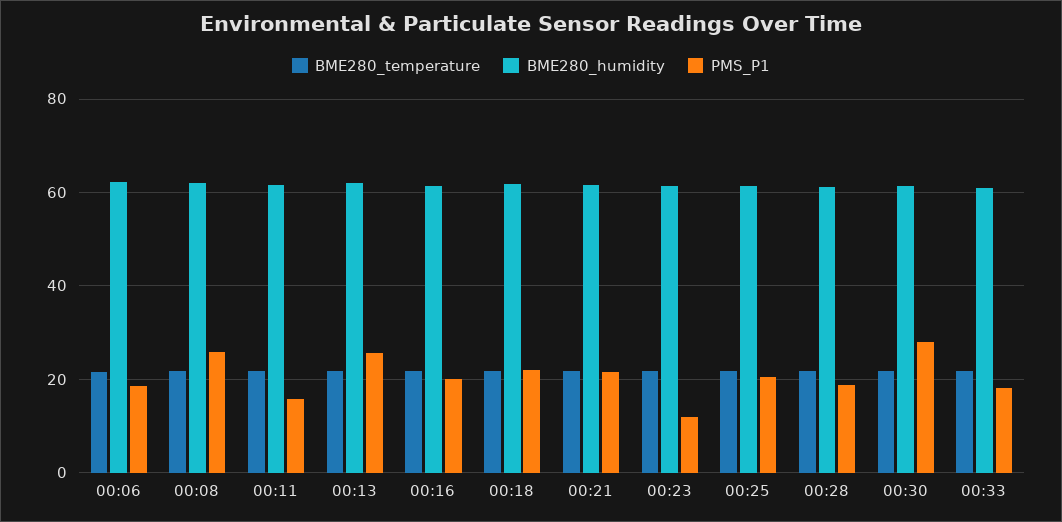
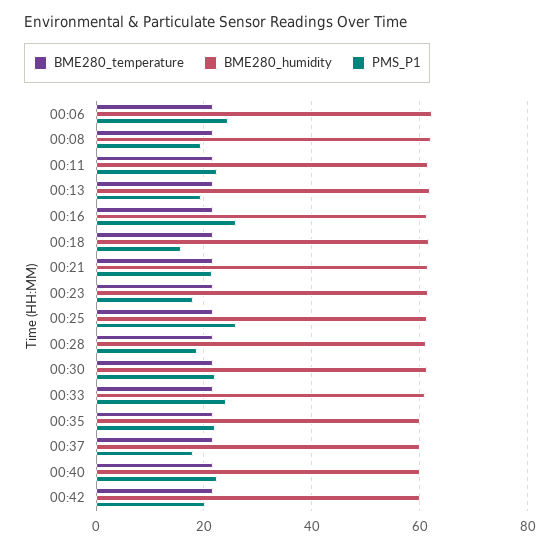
PMS_P1, 00:06: 18 -> 24
PMS_P1, 00:08: 26 -> 20
PMS_P1, 00:11: 16 -> 22
PMS_P1, 00:13: 26 -> 20
PMS_P1, 00:16: 20 -> 26
PMS_P1, 00:18: 22 -> 16
PMS_P1, 00:23: 12 -> 18
PMS_P1, 00:25: 20 -> 26
PMS_P1, 00:30: 28 -> 22
PMS_P1, 00:33: 18 -> 24
BME280_temperature, 00:35: none -> 22
BME280_humidity, 00:35: none -> 60
PMS_P1, 00:35: none -> 22
BME280_temperature, 00:37: none -> 22
BME280_humidity, 00:37: none -> 60
PMS_P1, 00:37: none -> 18
BME280_temperature, 00:40: none -> 22
BME280_humidity, 00:40: none -> 60
PMS_P1, 00:40: none -> 22
BME280_temperature, 00:42: none -> 22
BME280_humidity, 00:42: none -> 60
PMS_P1, 00:42: none -> 20

